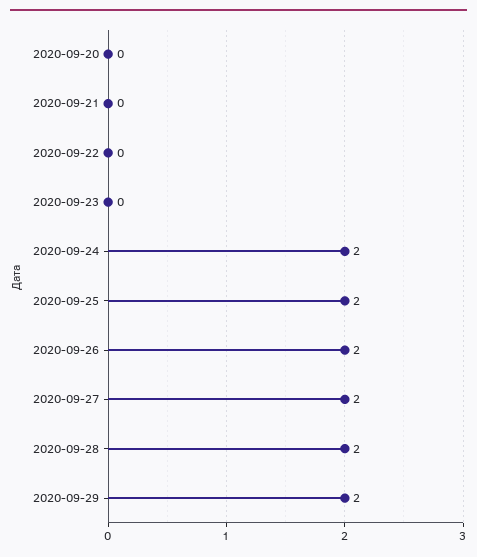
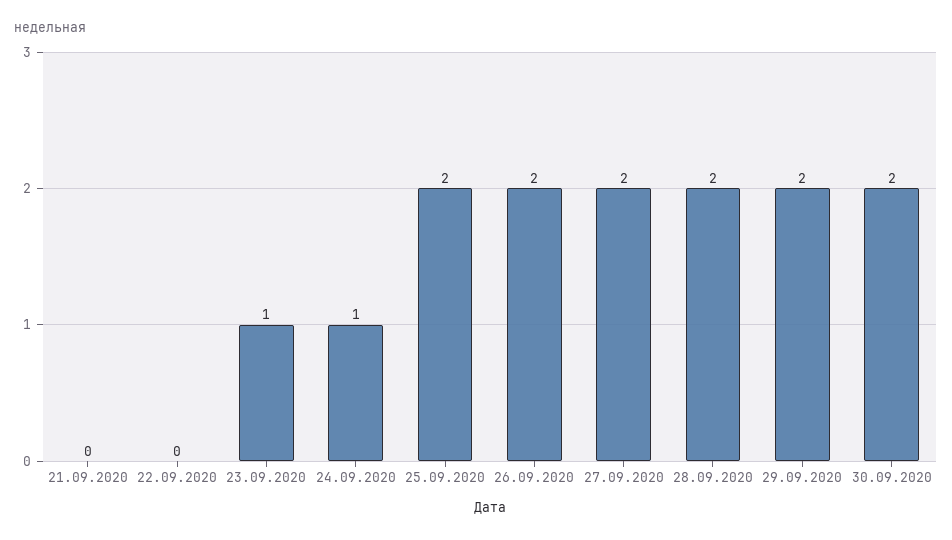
2020-09-20: 0 -> none
2020-09-23: 0 -> 1
2020-09-24: 2 -> 1
30.09.2020: none -> 2

